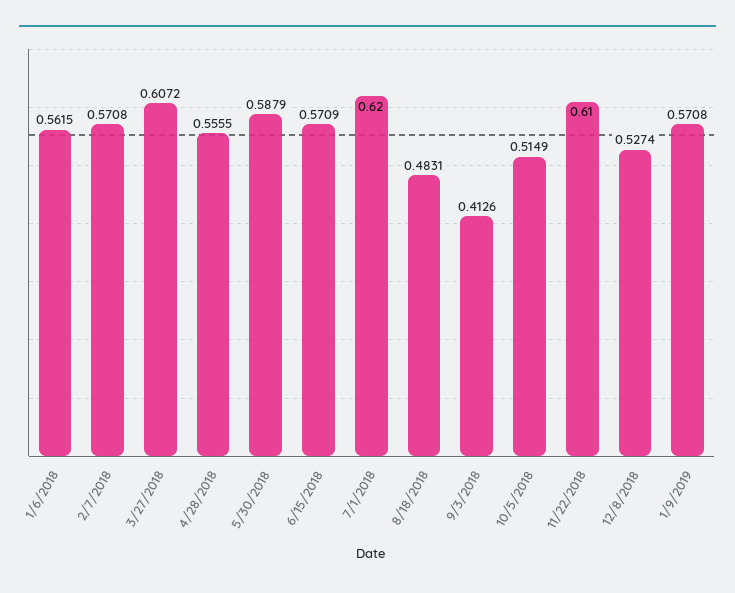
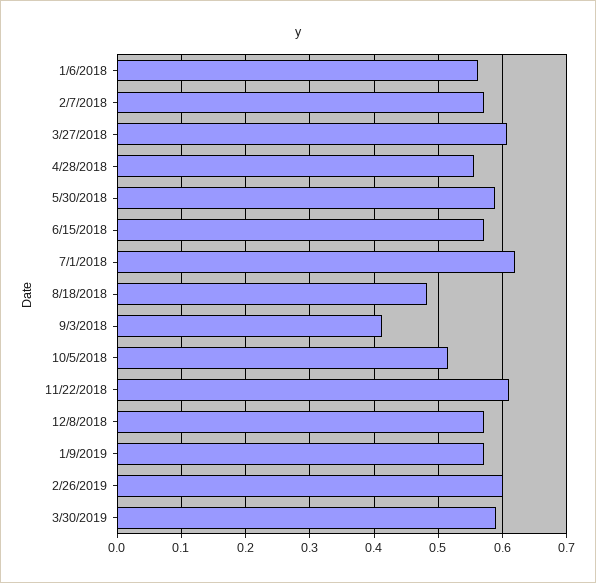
12/8/2018: 0.5274 -> 0.57
2/26/2019: none -> 0.6
3/30/2019: none -> 0.59

